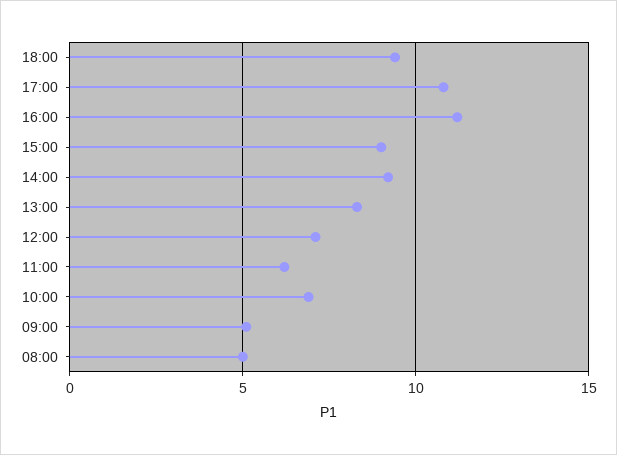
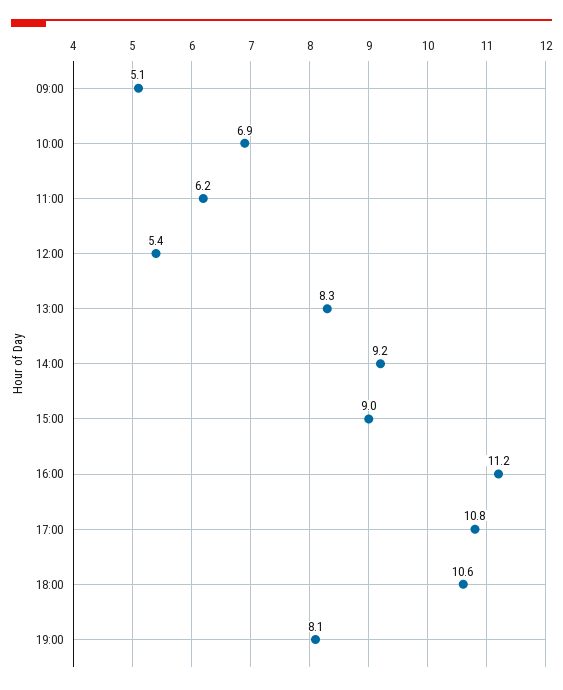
18:00: 9.5 -> 10.6
12:00: 7 -> 5.4
08:00: 5 -> none
19:00: none -> 8.1

